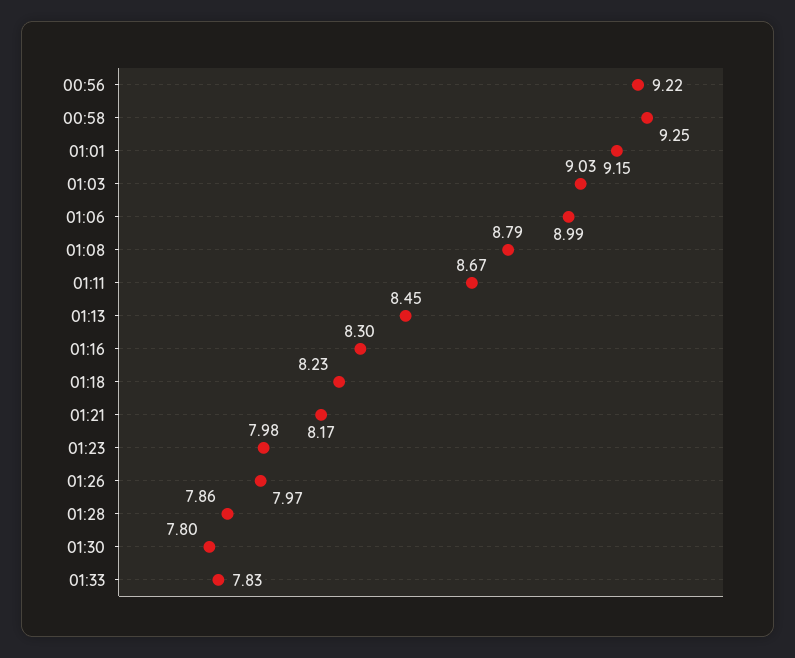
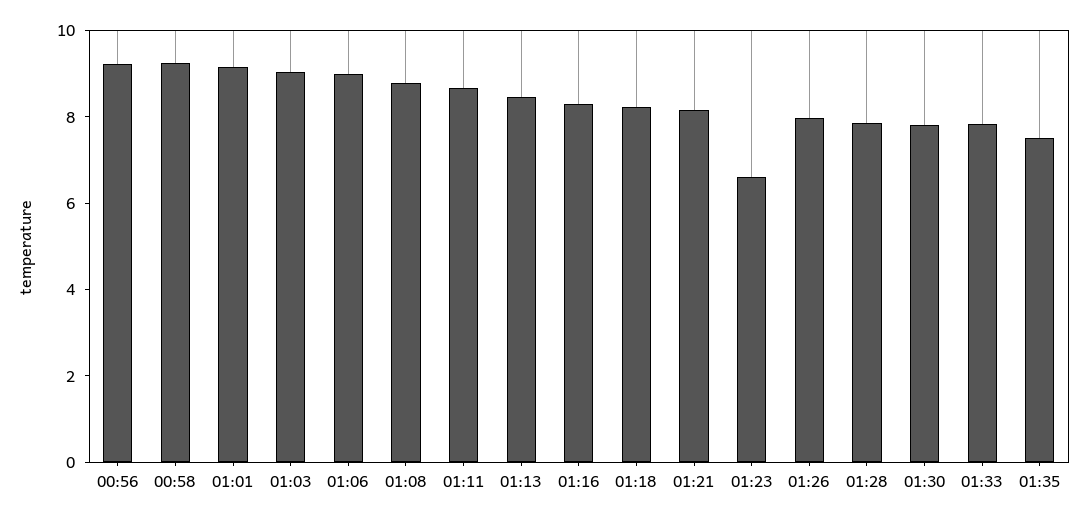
01:23: 7.98 -> 6.5
01:35: none -> 7.5

